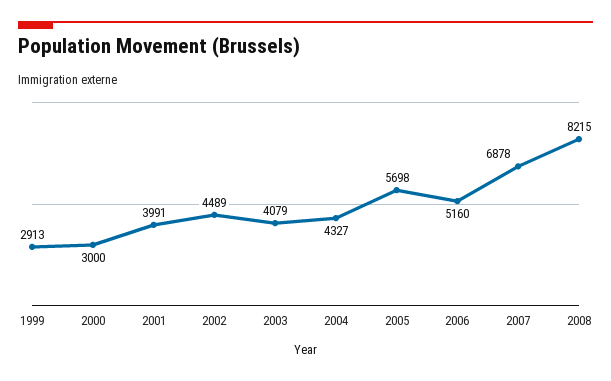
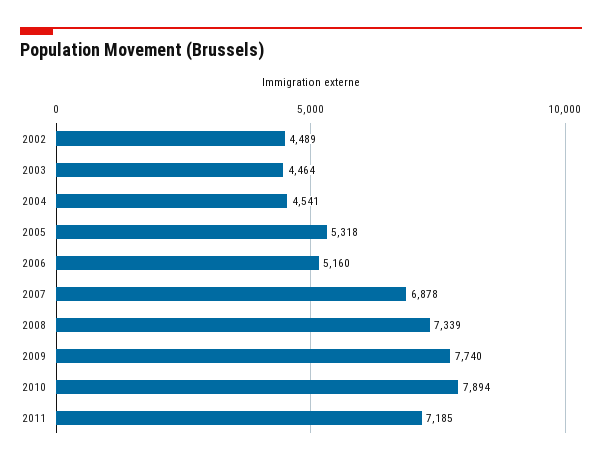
1999: 2913 -> none
2000: 3000 -> none
2001: 3991 -> none
2003: 4079 -> 4464
2004: 4327 -> 4541
2005: 5698 -> 5318
2008: 8215 -> 7339
2009: none -> 7740
2010: none -> 7894
2011: none -> 7185

